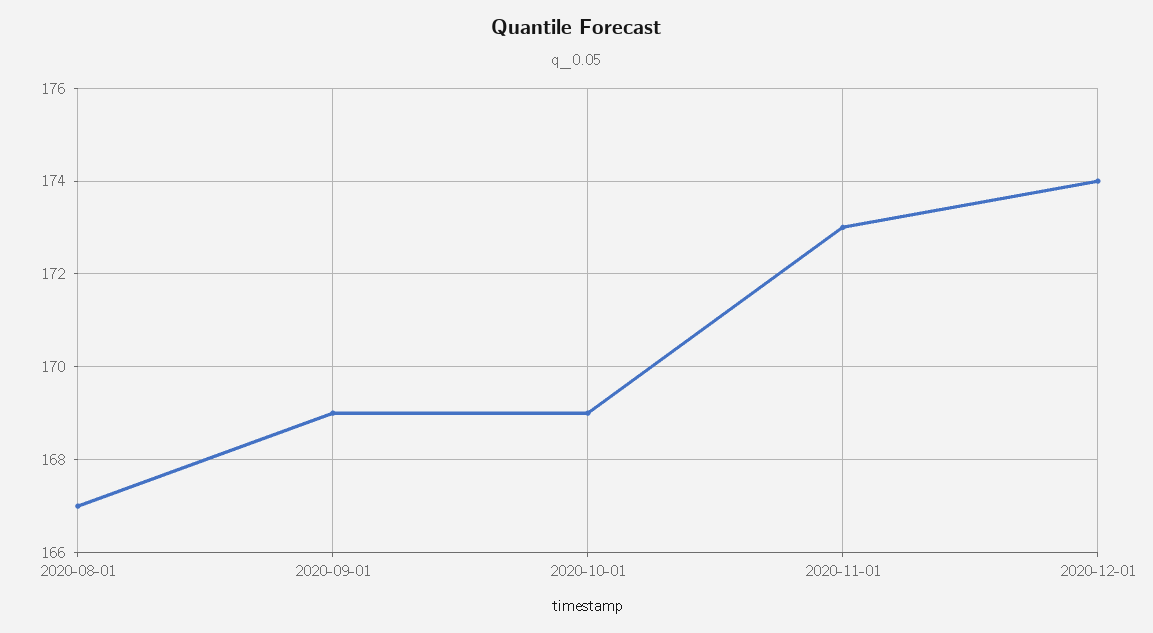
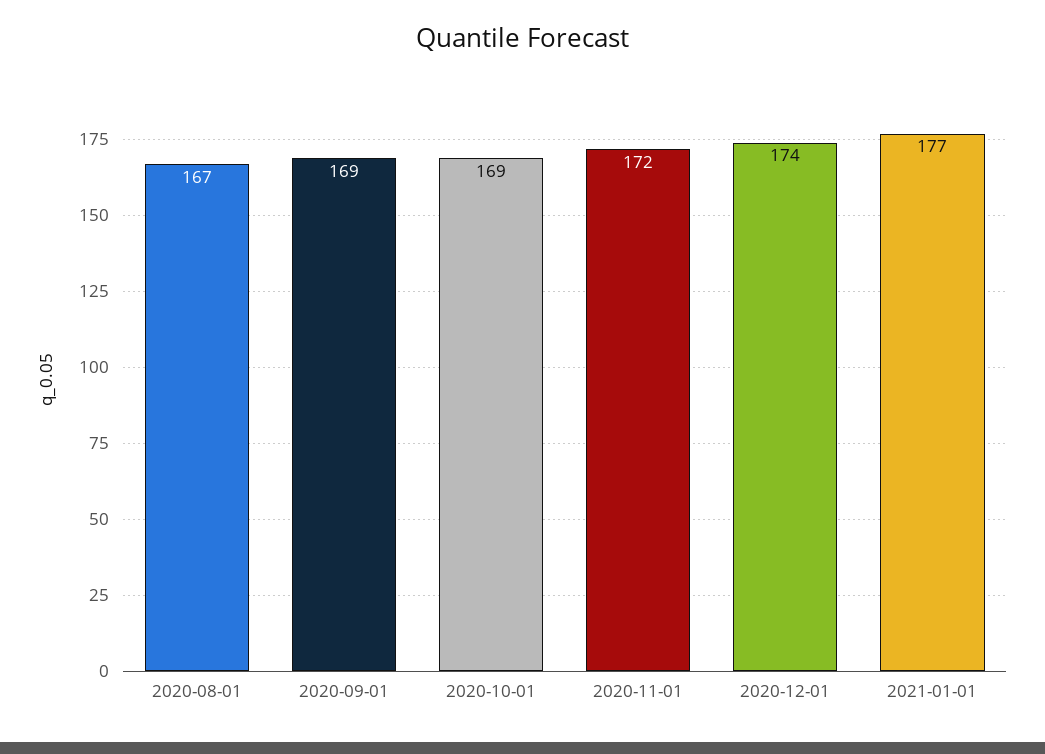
2020-11-01: 173 -> 172
2021-01-01: none -> 177

